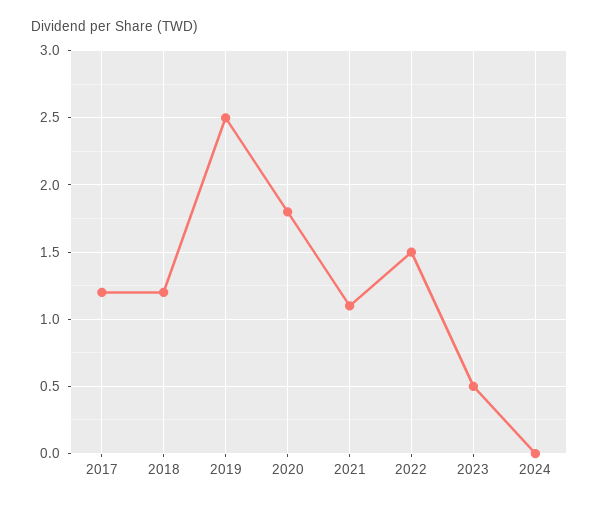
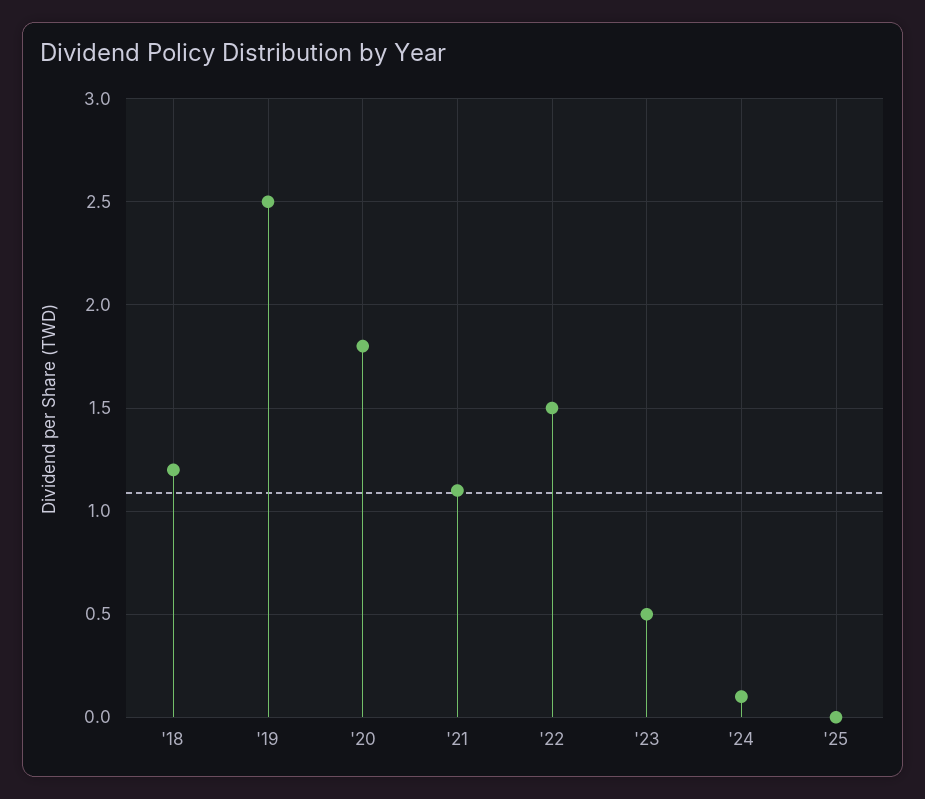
2017: 1.2 -> none
2024: 0 -> 0.1
'25: none -> 0

